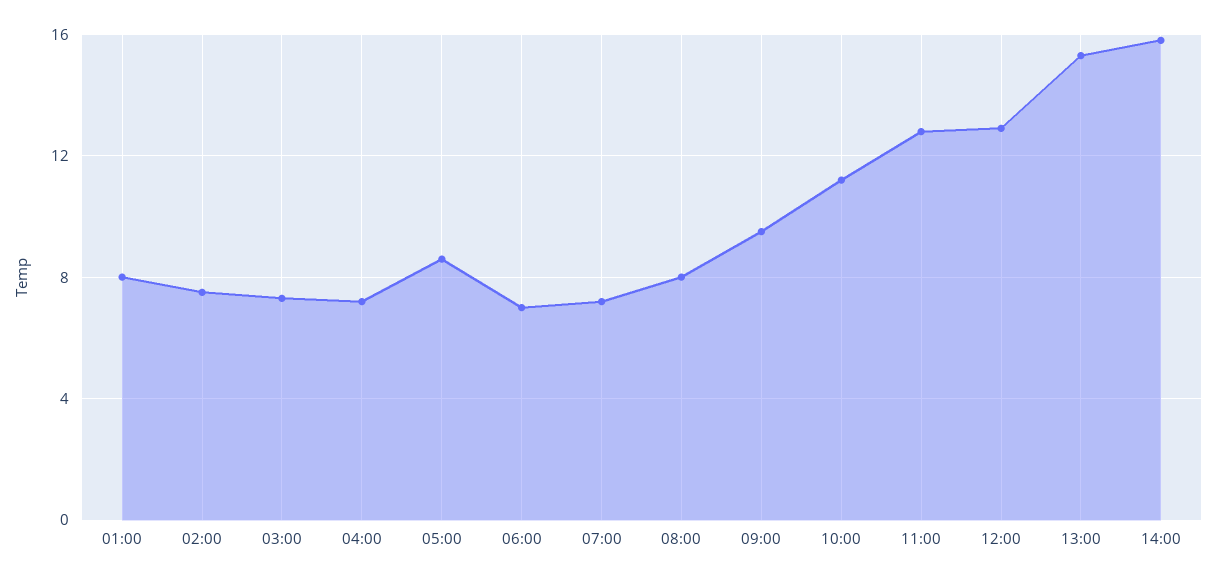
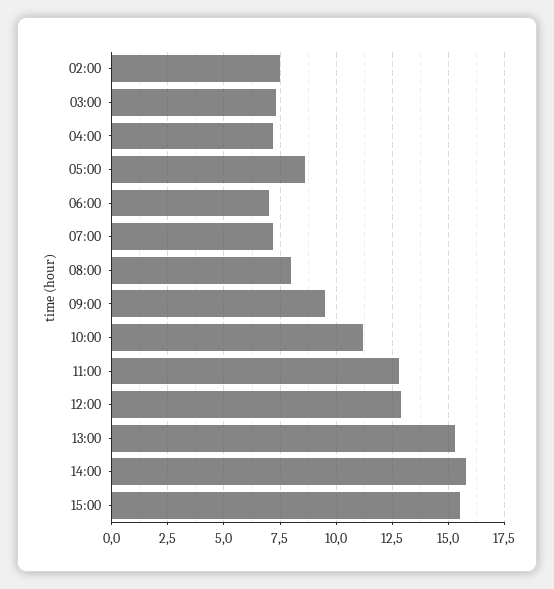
01:00: 8 -> none
15:00: none -> 15.5

